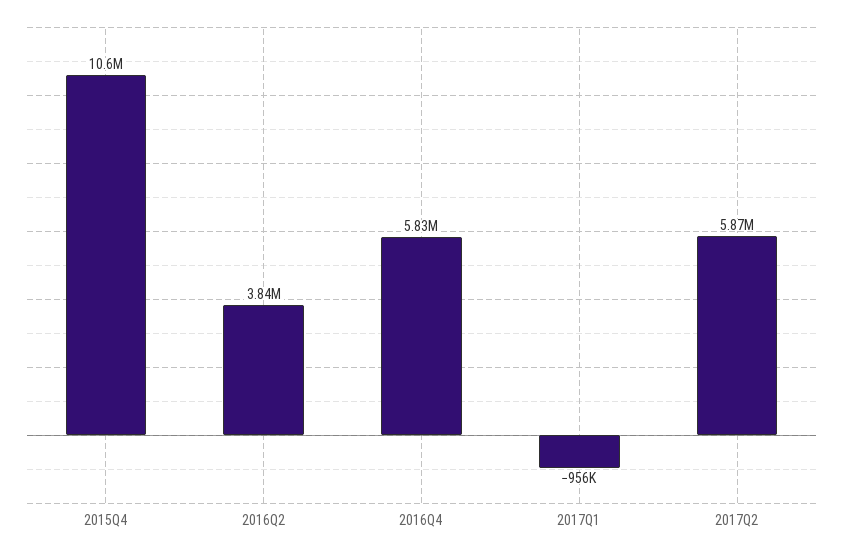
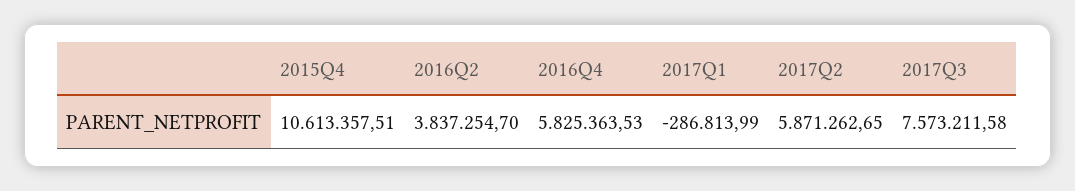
2017Q1: -956000 -> -286813.99
2017Q3: none -> 7573211.58

